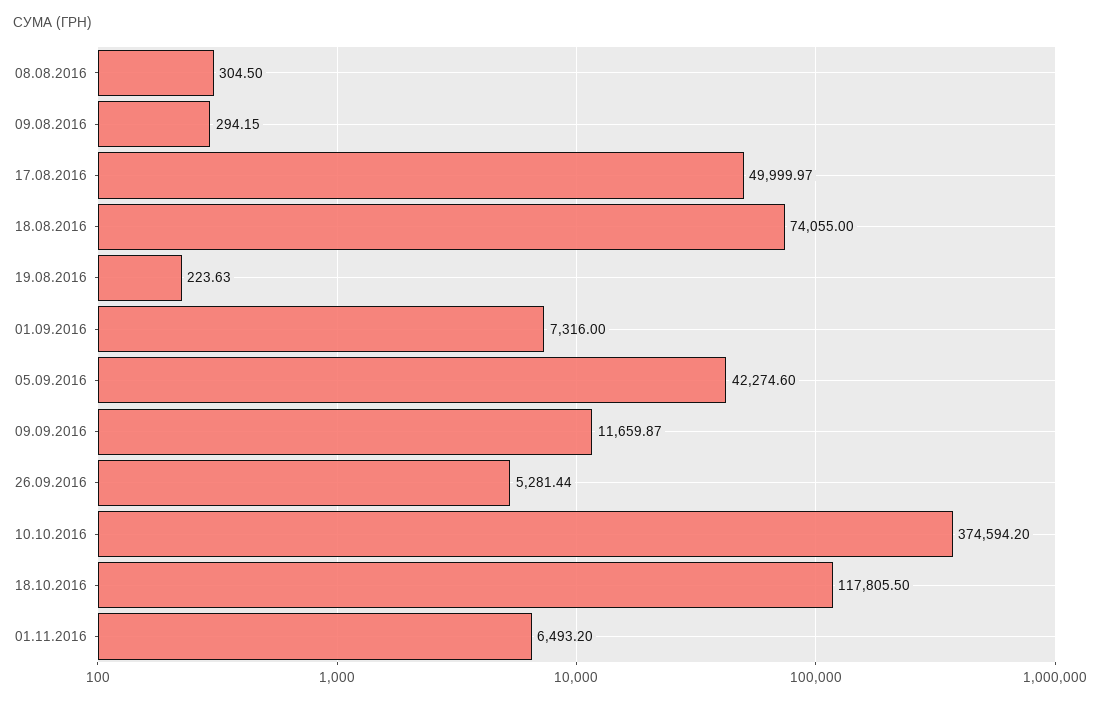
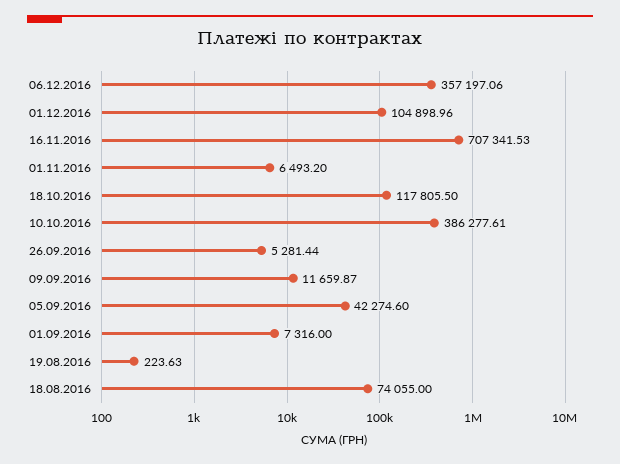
08.08.2016: 304.5 -> none
09.08.2016: 294.15 -> none
17.08.2016: 49999.97 -> none
10.10.2016: 374594.2 -> 386277.61
06.12.2016: none -> 357197.06
01.12.2016: none -> 104898.96
16.11.2016: none -> 707341.53

